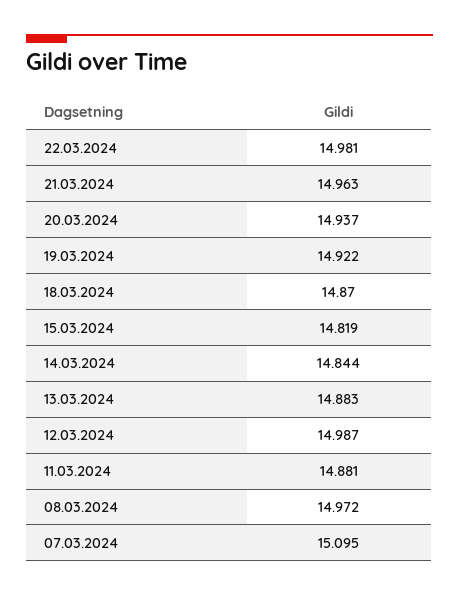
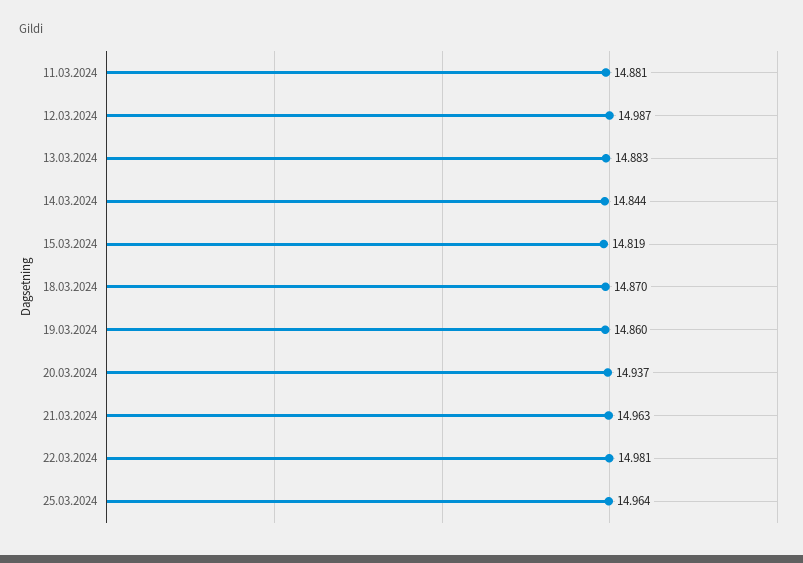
19.03.2024: 14.922 -> 14.86
08.03.2024: 14.972 -> none
07.03.2024: 15.095 -> none
25.03.2024: none -> 14.964

